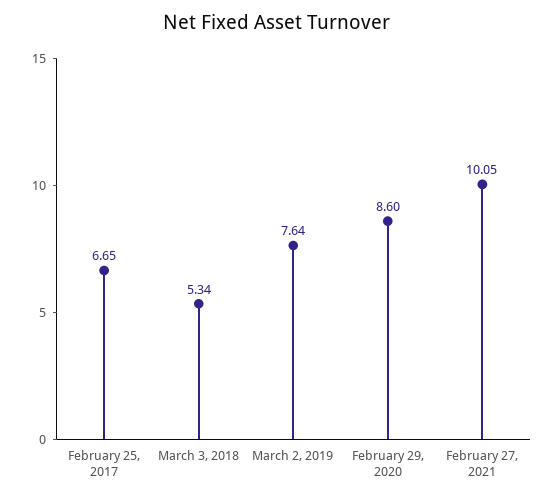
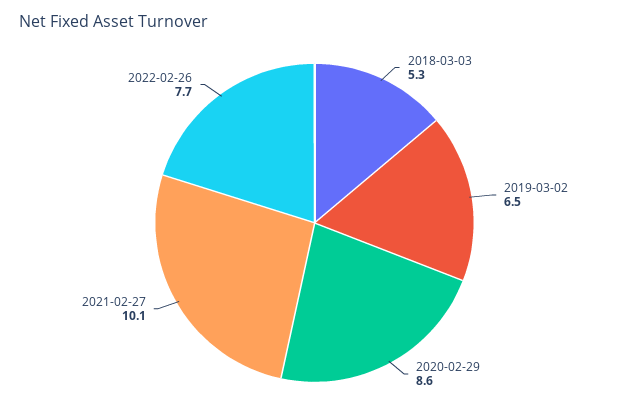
February 25, 2017: 6.65 -> none
March 2, 2019: 7.64 -> 6.5
2022-02-26: none -> 7.7

